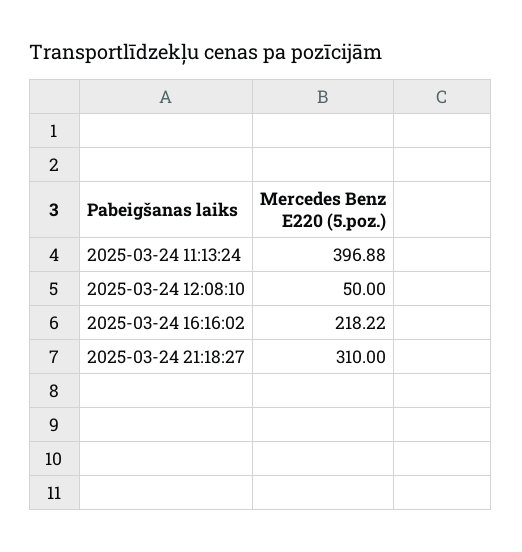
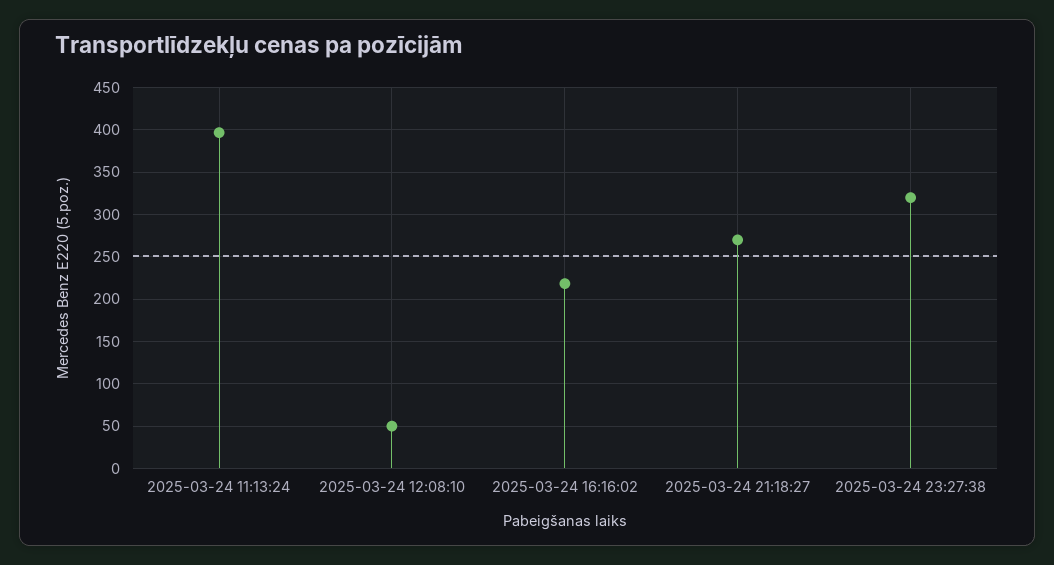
2025-03-24 21:18:27: 310 -> 270
2025-03-24 23:27:38: none -> 320

